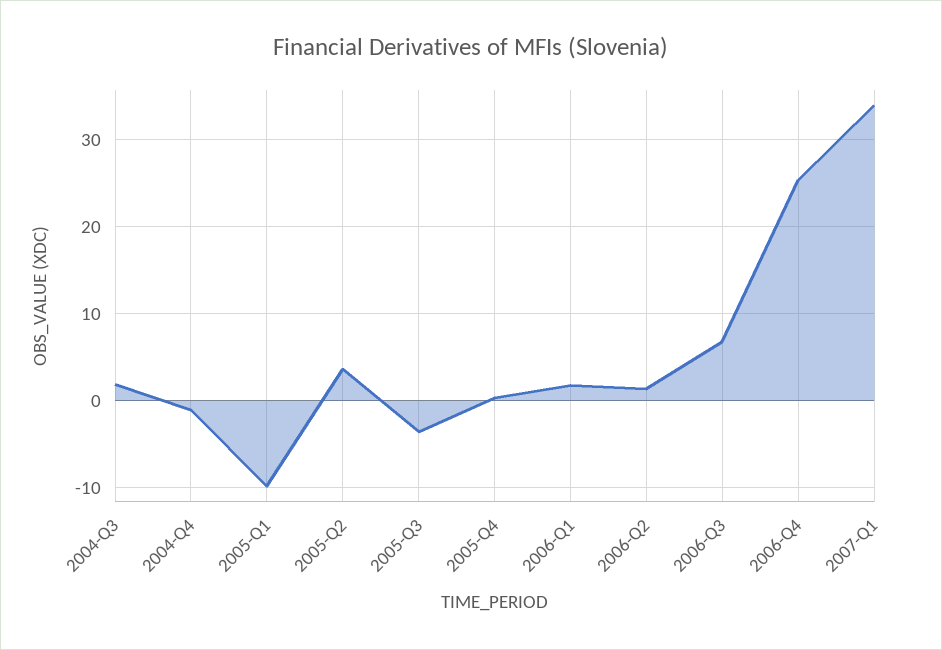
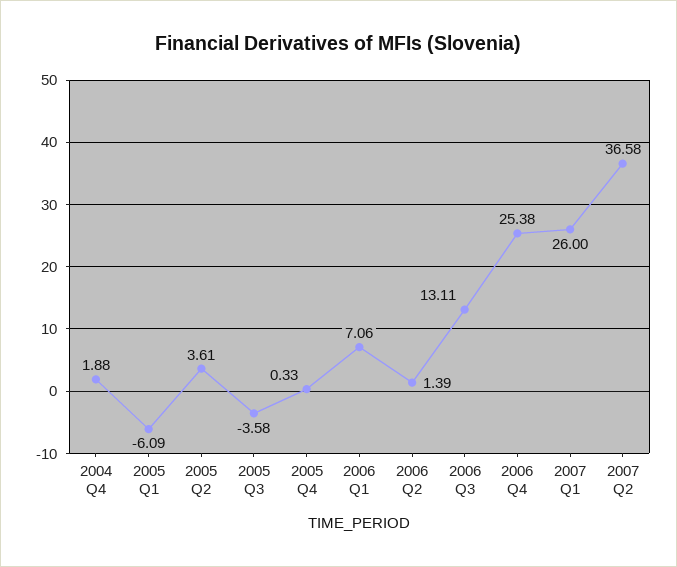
2004-Q3: 2 -> none
2004-Q4: -1 -> 1.88
2005-Q1: -10 -> -6.09
2006-Q1: 2 -> 7.06
2006-Q3: 7 -> 13.11
2007-Q1: 34 -> 26
2007 Q2: none -> 36.58

